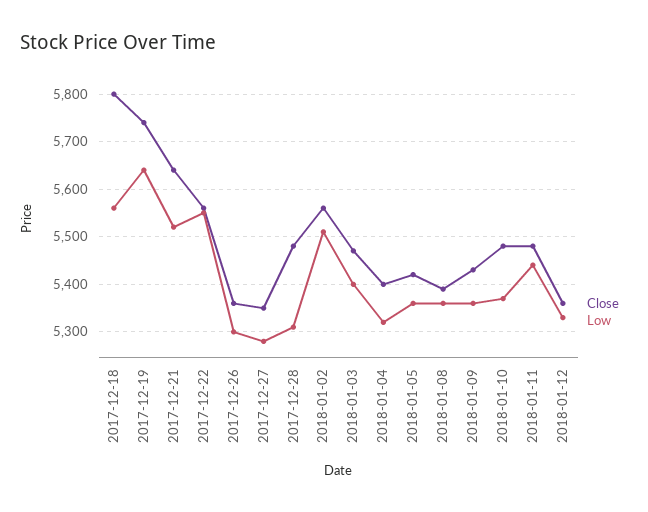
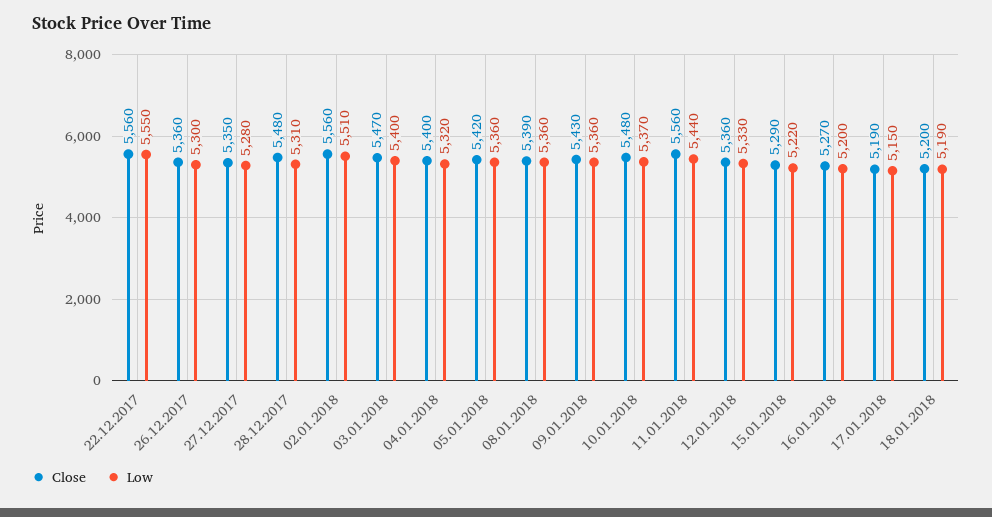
Close, 2017-12-18: 5800 -> none
Low, 2017-12-18: 5560 -> none
Close, 2017-12-19: 5740 -> none
Low, 2017-12-19: 5640 -> none
Close, 2017-12-21: 5640 -> none
Low, 2017-12-21: 5520 -> none
Close, 2018-01-11: 5480 -> 5560
Close, 15.01.2018: none -> 5290
Low, 15.01.2018: none -> 5220
Close, 16.01.2018: none -> 5270
Low, 16.01.2018: none -> 5200
Close, 17.01.2018: none -> 5190
Low, 17.01.2018: none -> 5150
Close, 18.01.2018: none -> 5200
Low, 18.01.2018: none -> 5190

